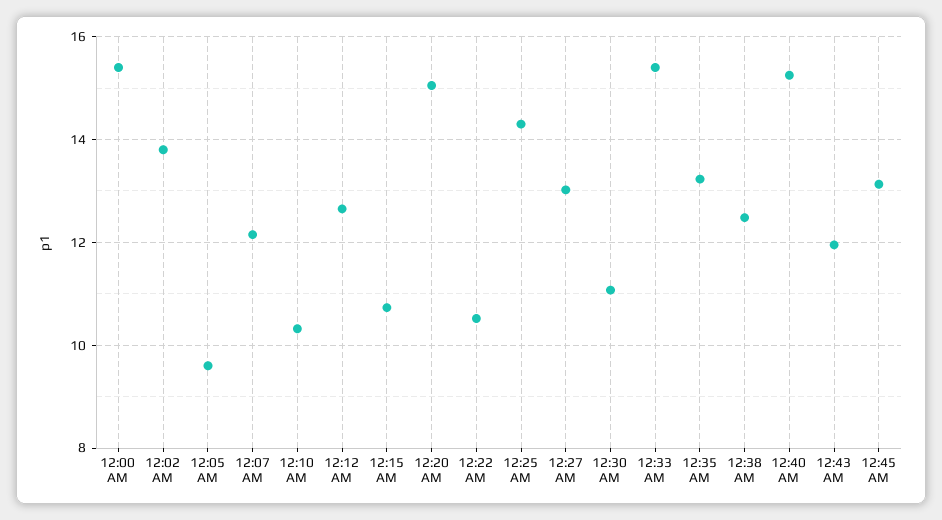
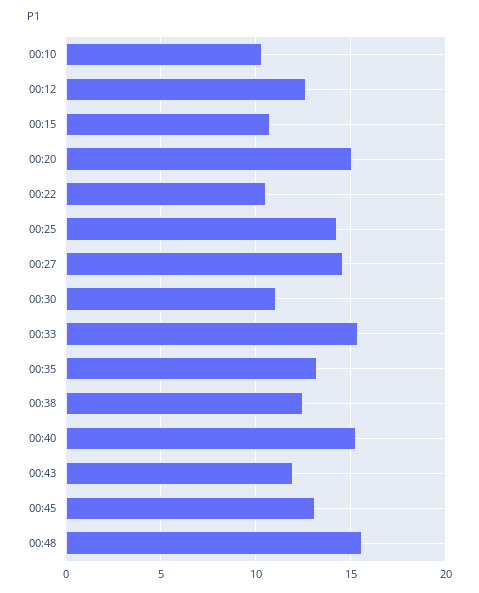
12:00 AM: 15.4 -> none
12:02 AM: 13.8 -> none
12:05 AM: 9.6 -> none
12:07 AM: 12.2 -> none
12:27 AM: 13 -> 14.5
00:48: none -> 15.5

